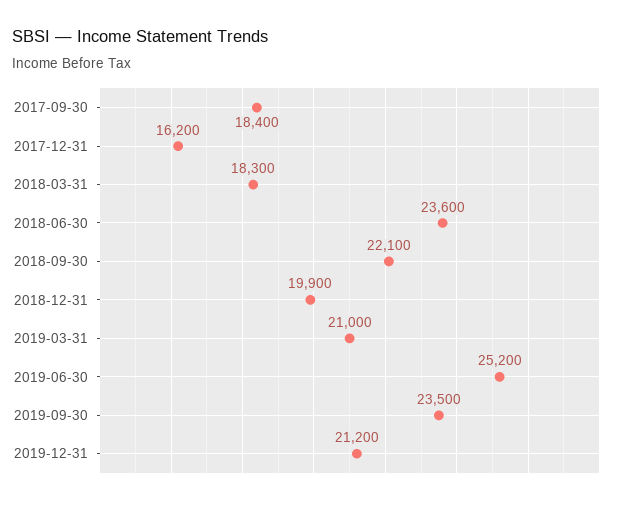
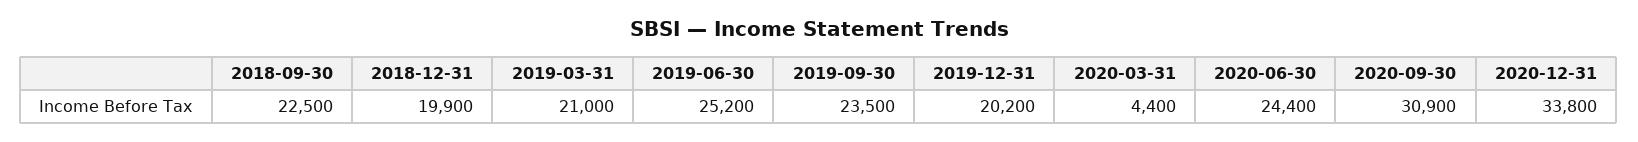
2017-09-30: 18400 -> none
2017-12-31: 16200 -> none
2018-03-31: 18300 -> none
2018-06-30: 23600 -> none
2018-09-30: 22100 -> 22500
2019-12-31: 21200 -> 20200
2020-03-31: none -> 4400
2020-06-30: none -> 24400
2020-09-30: none -> 30900
2020-12-31: none -> 33800

